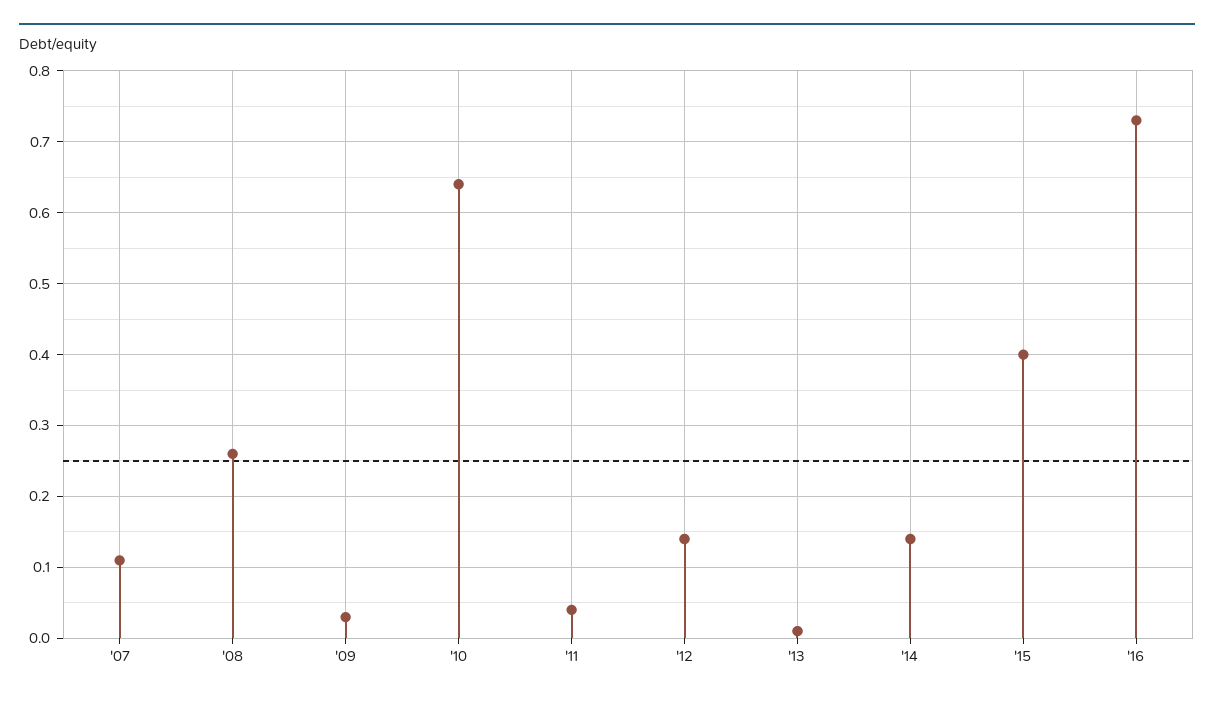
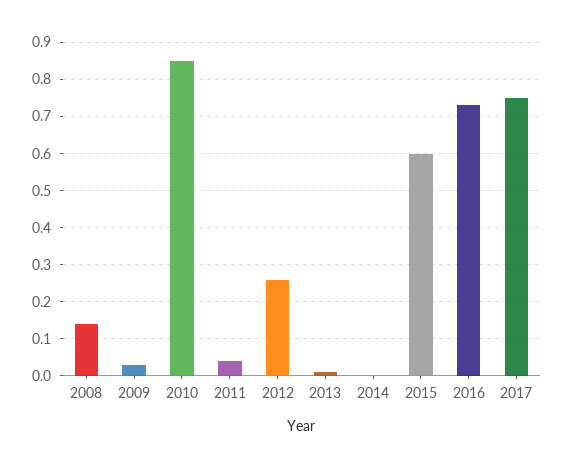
'07: 0.11 -> none
'08: 0.26 -> 0.15
'10: 0.64 -> 0.85
'12: 0.14 -> 0.25
'14: 0.14 -> 0
'15: 0.4 -> 0.6
2017: none -> 0.75

